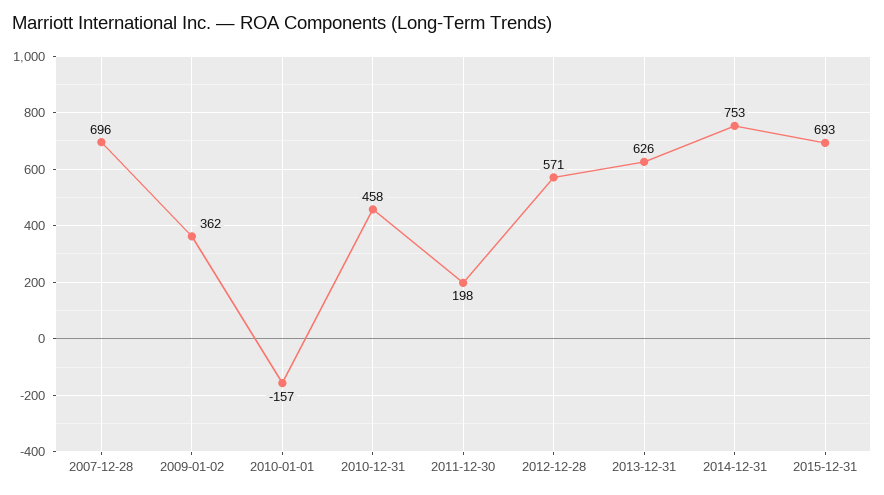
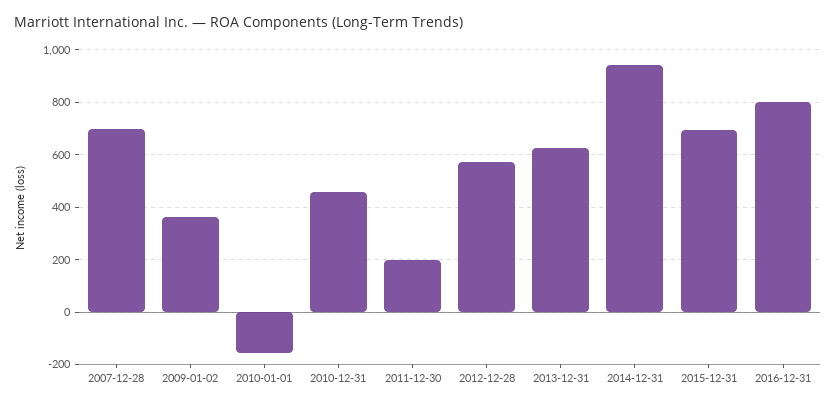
2014-12-31: 753 -> 950
2016-12-31: none -> 800

